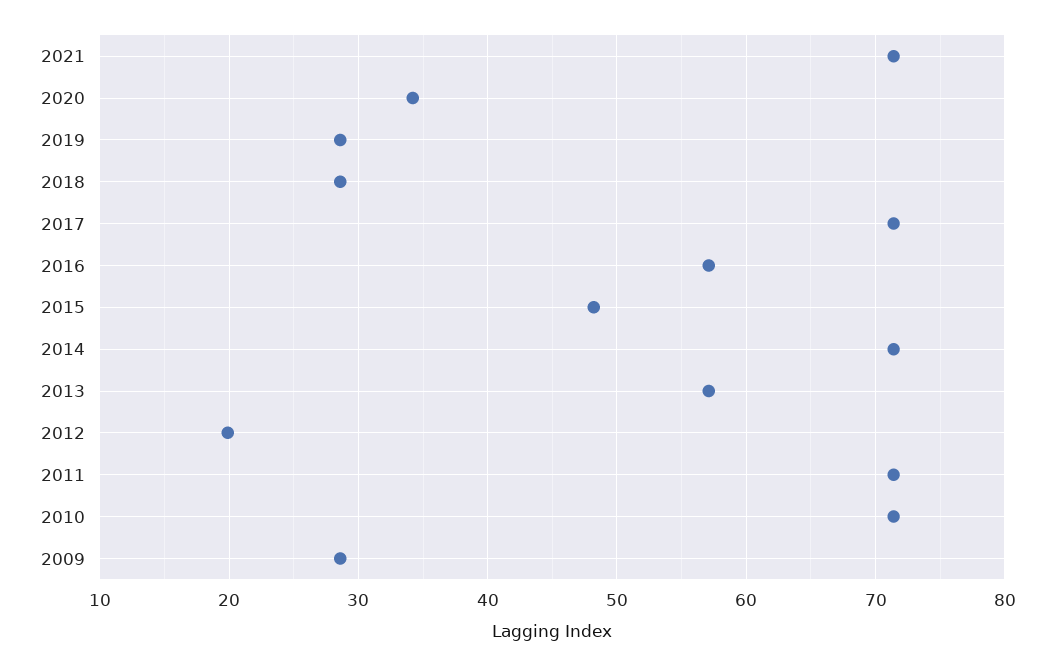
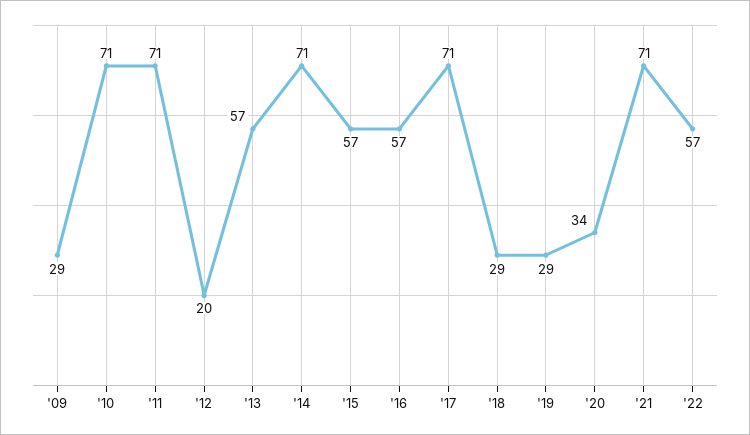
2015: 48 -> 57
'22: none -> 57

